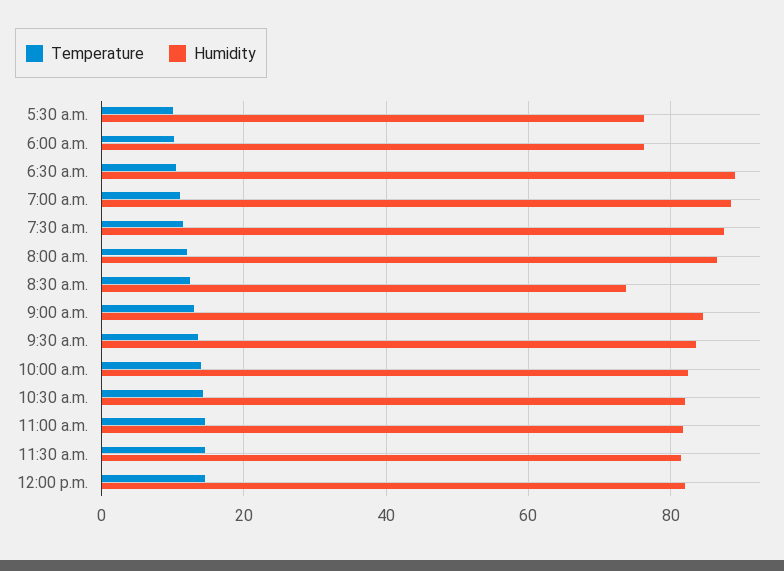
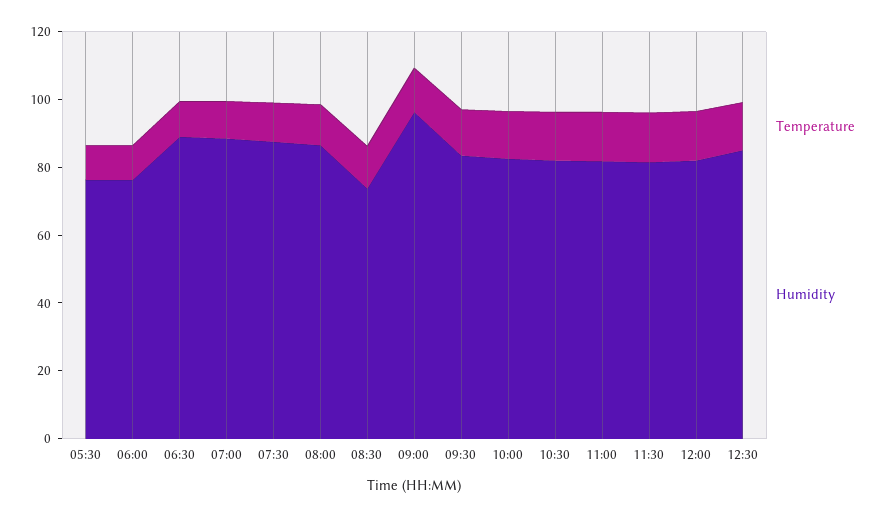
Humidity, 9:00 a.m.: 84 -> 95
Temperature, 12:30: none -> 15
Humidity, 12:30: none -> 85

